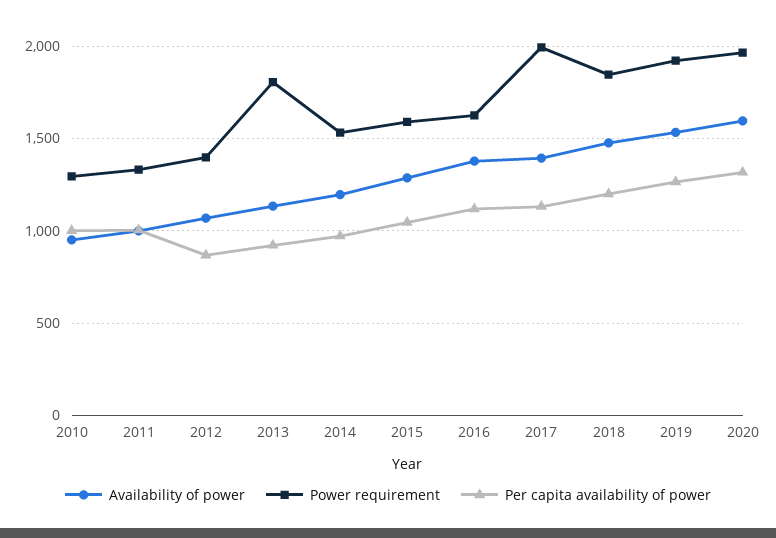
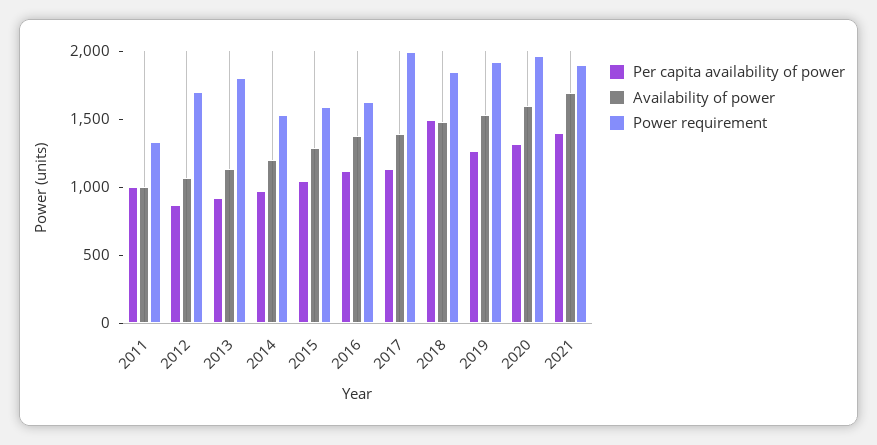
Availability of power, 2010: 950 -> none
Power requirement, 2010: 1300 -> none
Per capita availability of power, 2010: 1000 -> none
Power requirement, 2012: 1400 -> 1700
Per capita availability of power, 2018: 1200 -> 1500
Per capita availability of power, 2021: none -> 1400
Availability of power, 2021: none -> 1700
Power requirement, 2021: none -> 1900

